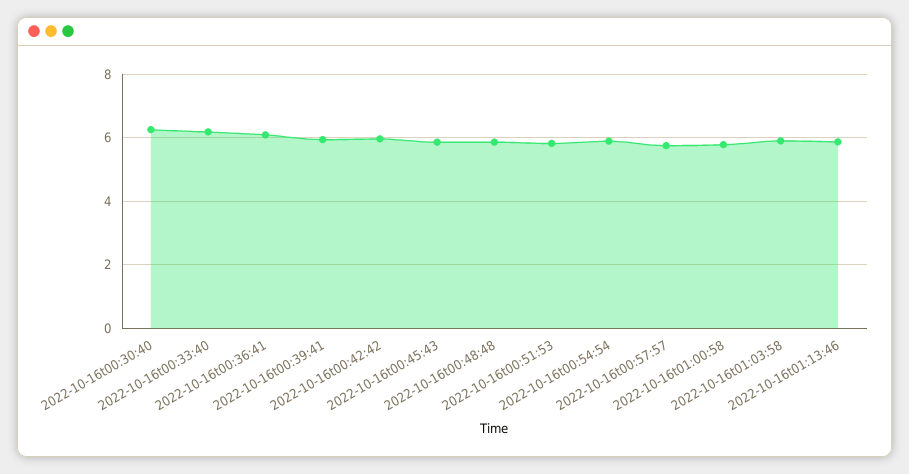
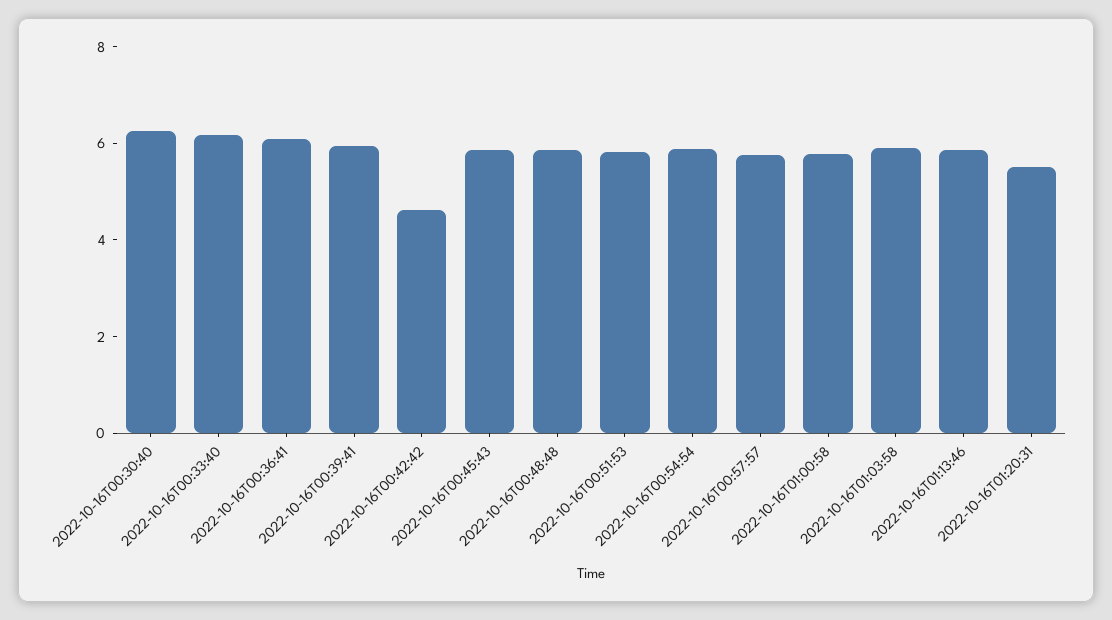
2022-10-16t00:42:42: 6 -> 4.5
2022-10-16T01:20:31: none -> 5.5

